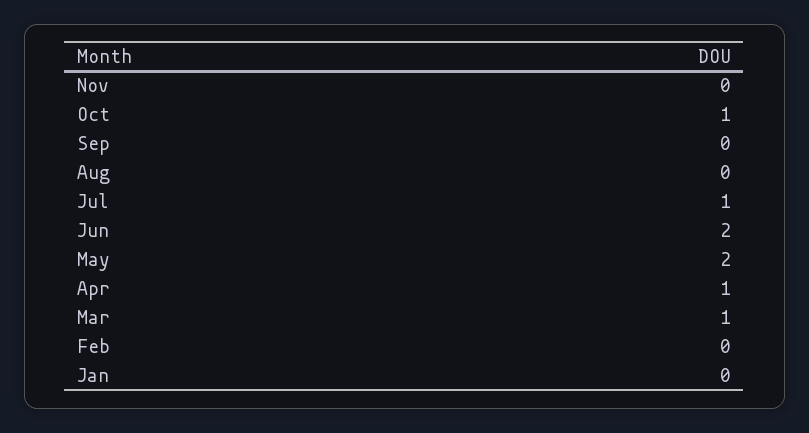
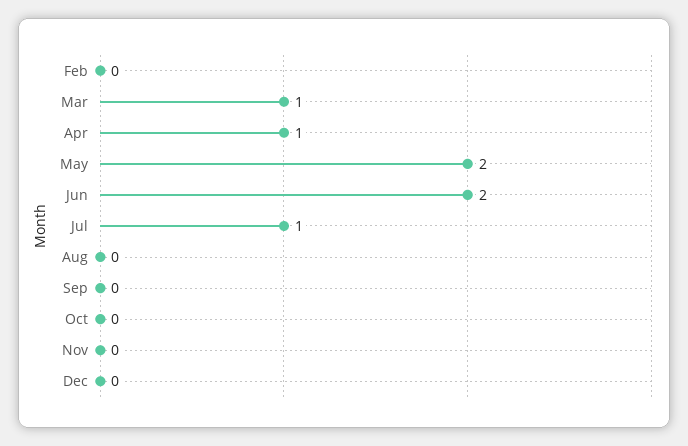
Oct: 1 -> 0
Jan: 0 -> none
Dec: none -> 0

